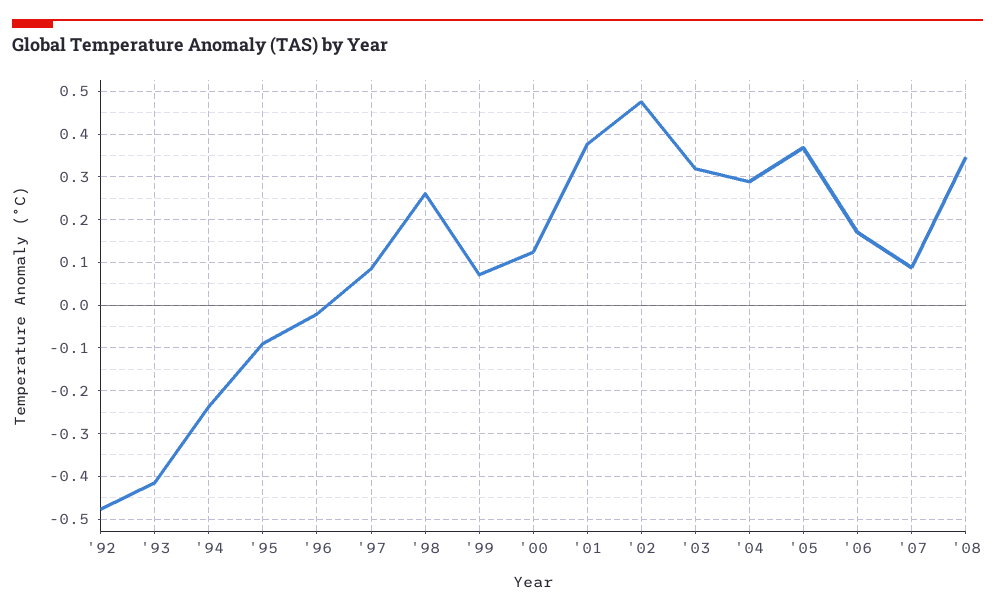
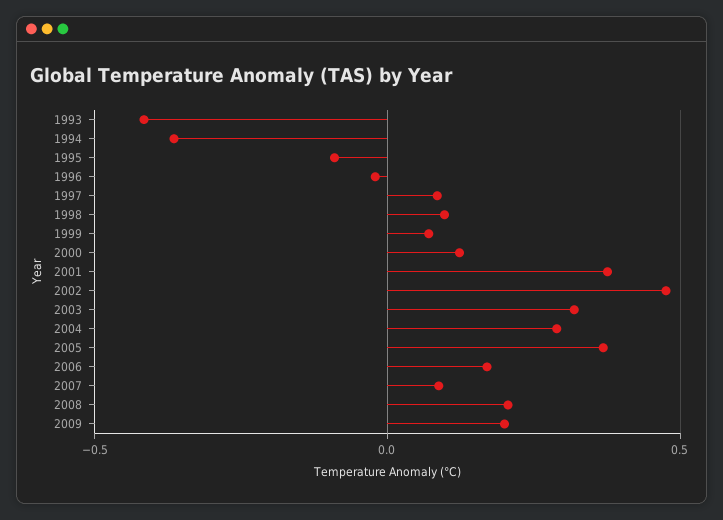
'92: -0.48 -> none
'94: -0.24 -> -0.35
'98: 0.26 -> 0.1
'08: 0.34 -> 0.2
2009: none -> 0.2

